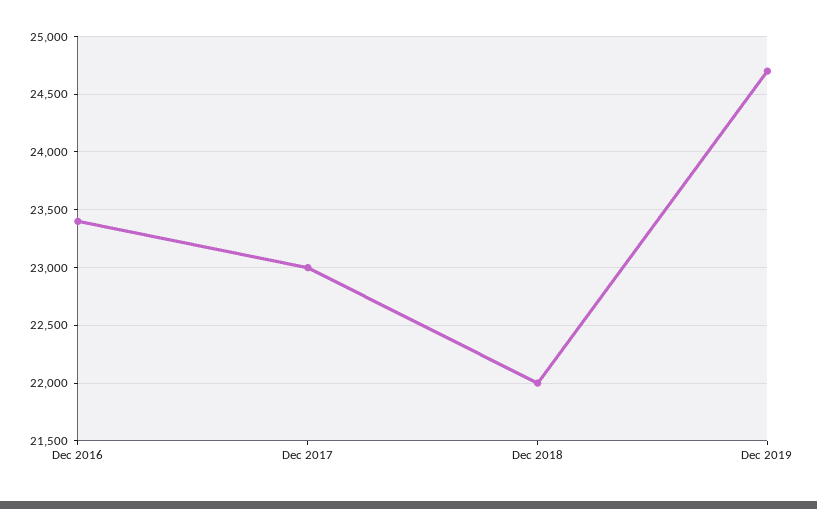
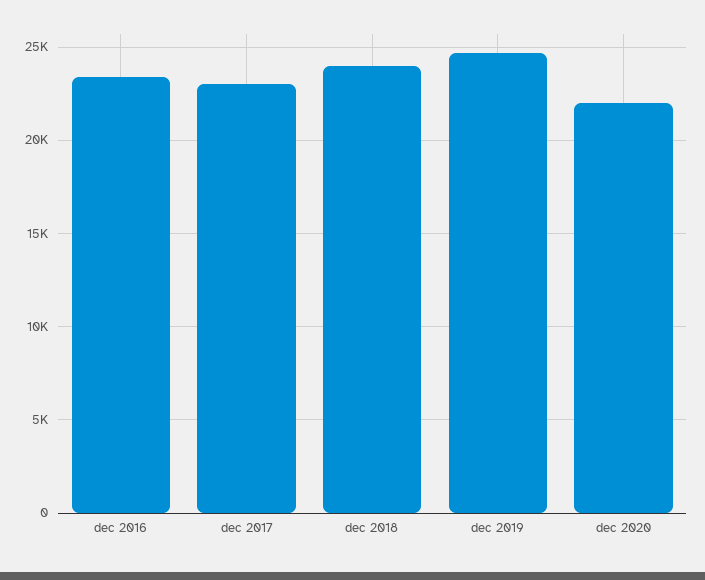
Dec 2018: 22000 -> 24000
dec 2020: none -> 22000

